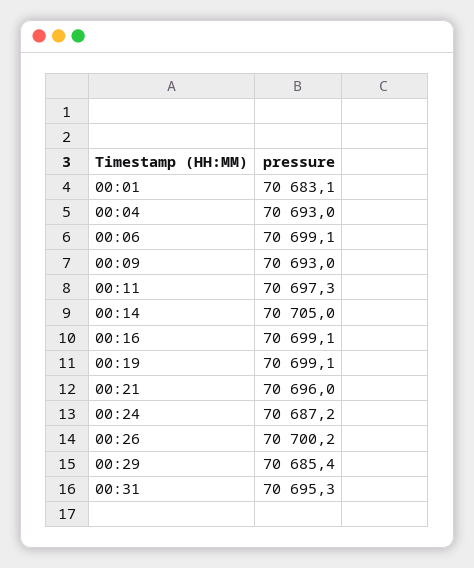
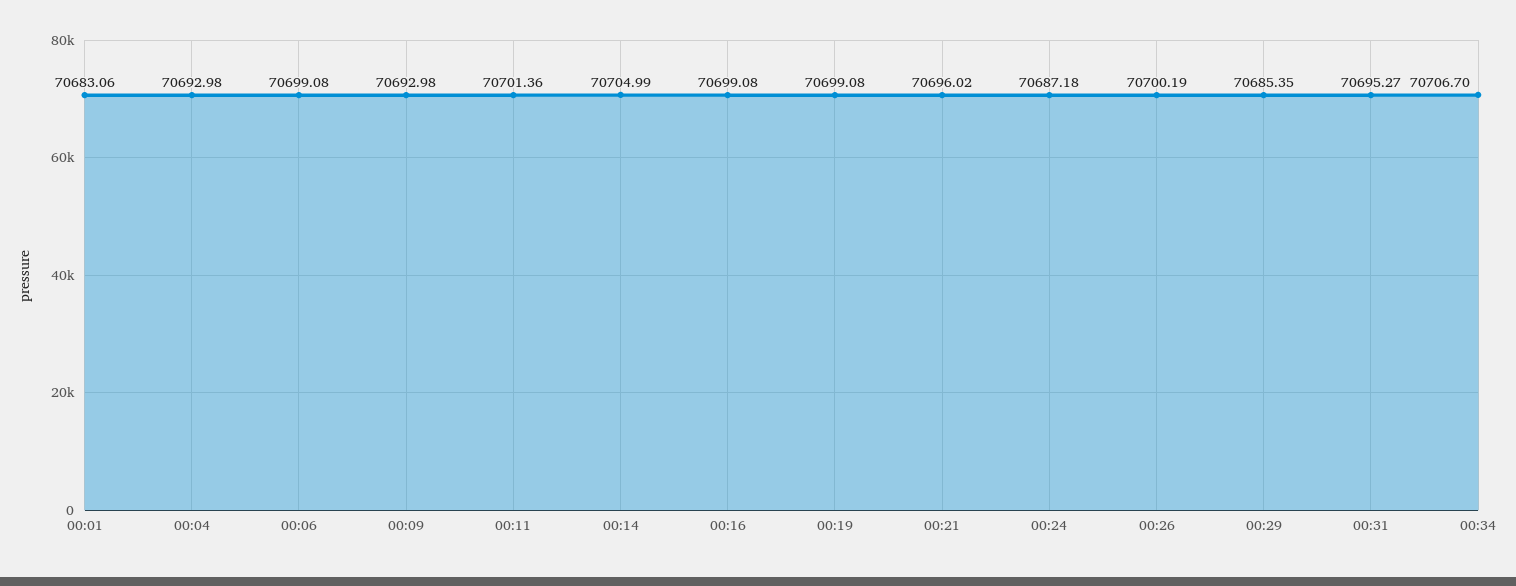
00:11: 70697.3 -> 70701.36
00:34: none -> 70706.7

